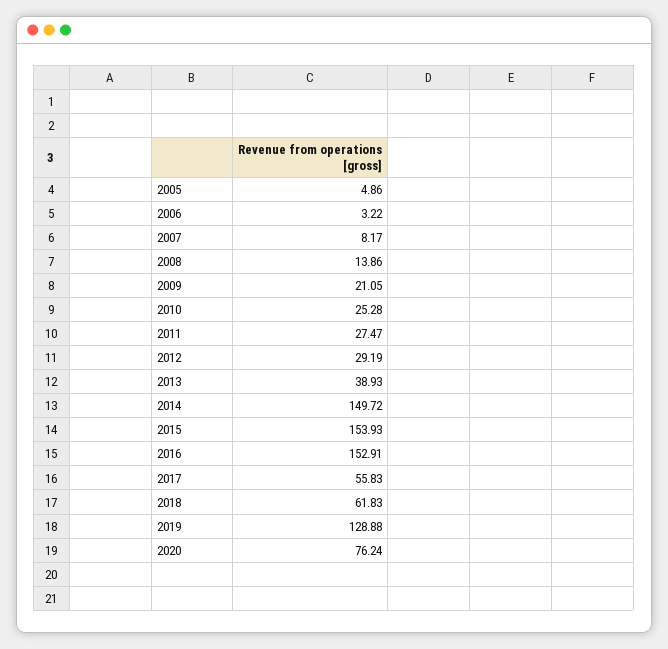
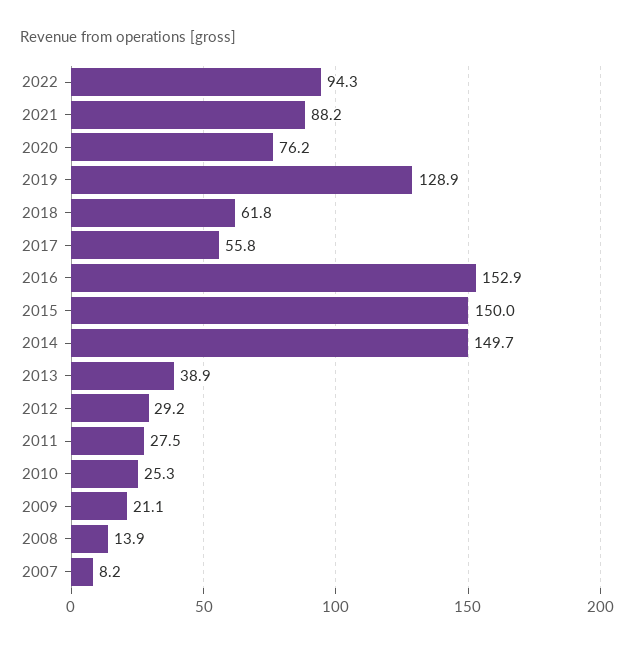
2005: 4.86 -> none
2006: 3.22 -> none
2015: 153.93 -> 150
2022: none -> 94.3
2021: none -> 88.2

